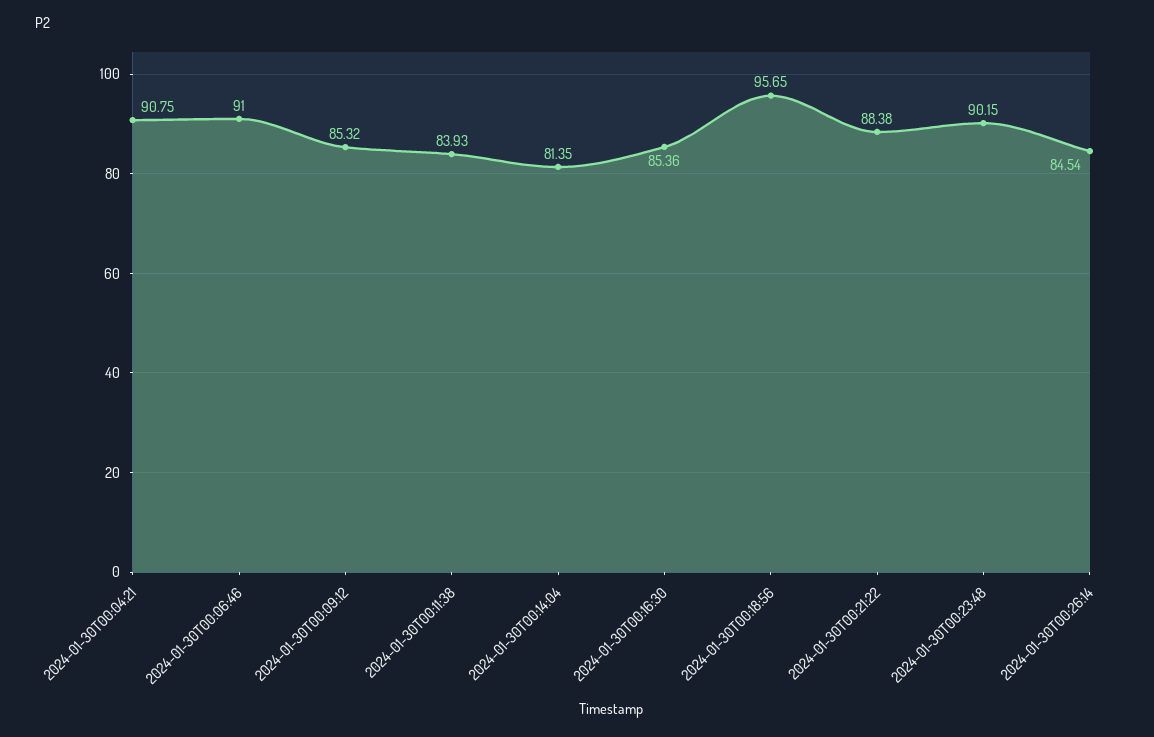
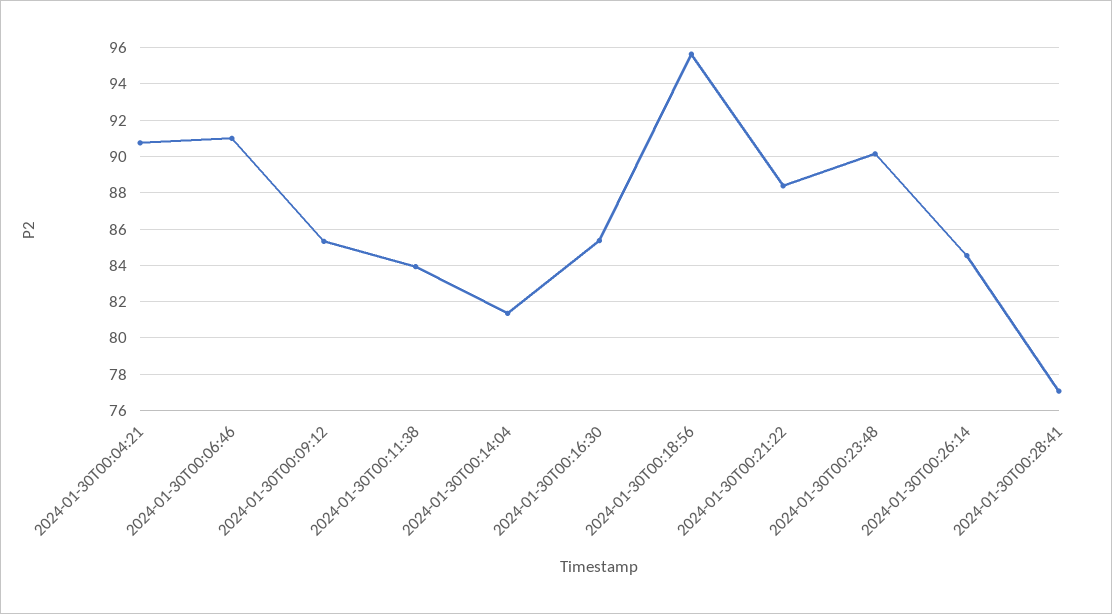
2024-01-30T00:28:41: none -> 77

